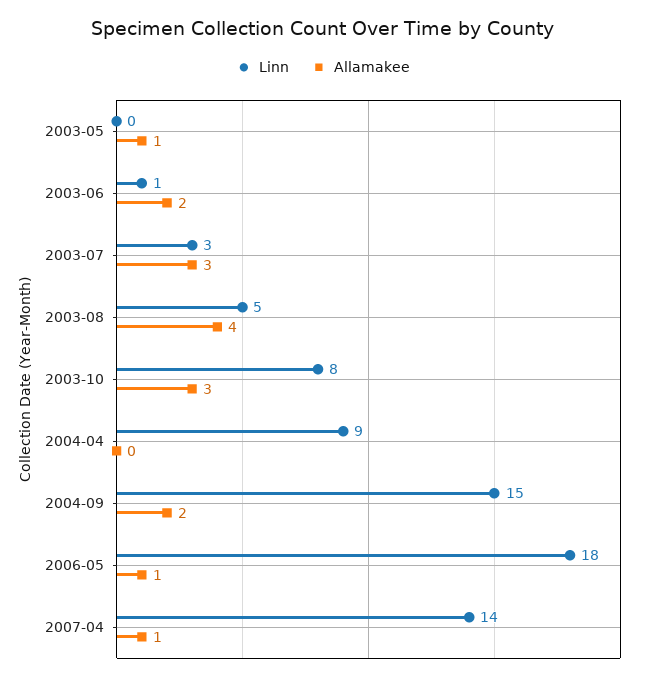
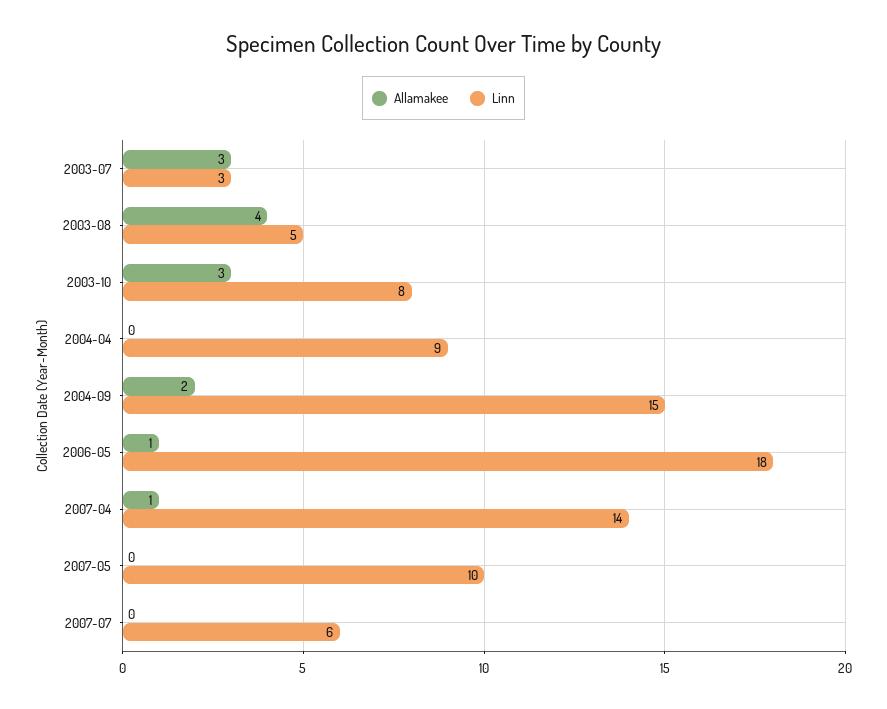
Linn, 2003-05: 0 -> none
Allamakee, 2003-05: 1 -> none
Linn, 2003-06: 1 -> none
Allamakee, 2003-06: 2 -> none
Allamakee, 2007-05: none -> 0
Linn, 2007-05: none -> 10
Allamakee, 2007-07: none -> 0
Linn, 2007-07: none -> 6

